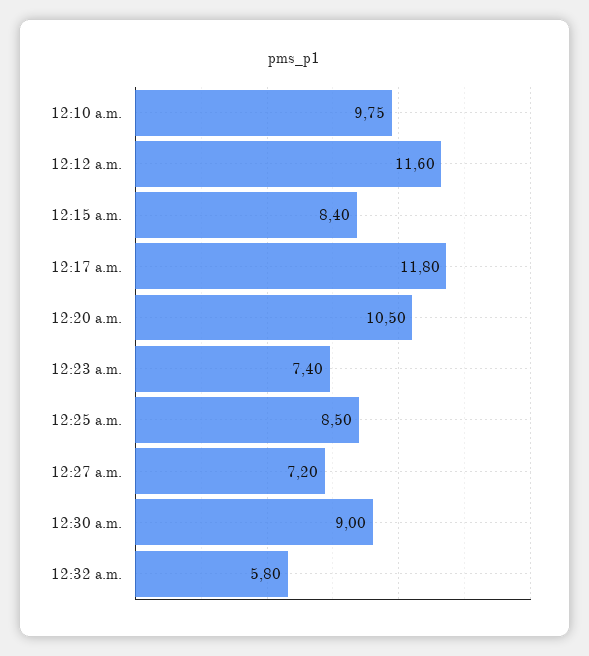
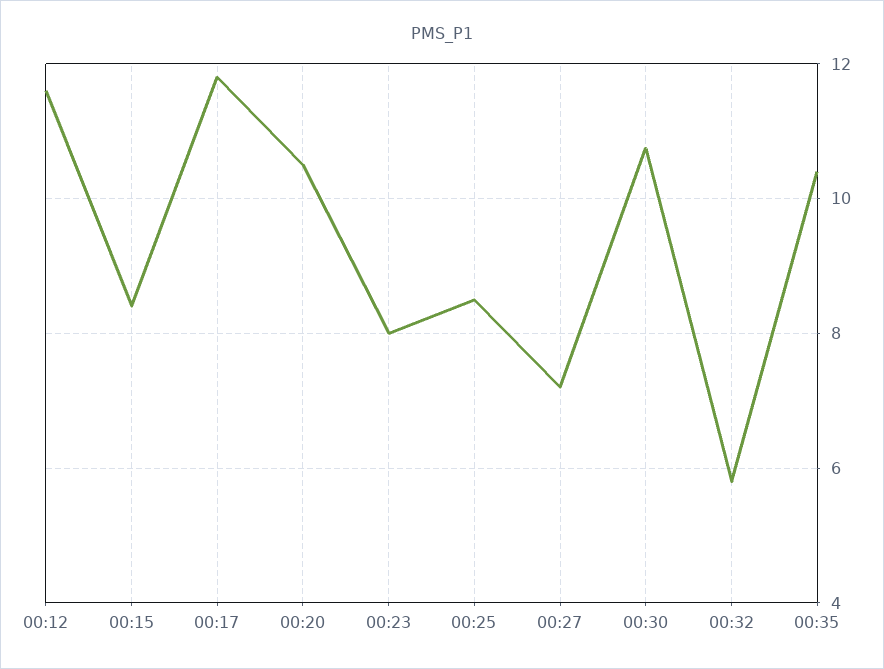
12:10 a.m.: 9.75 -> none
12:23 a.m.: 7.4 -> 8
12:30 a.m.: 9 -> 10.8
00:35: none -> 10.4

